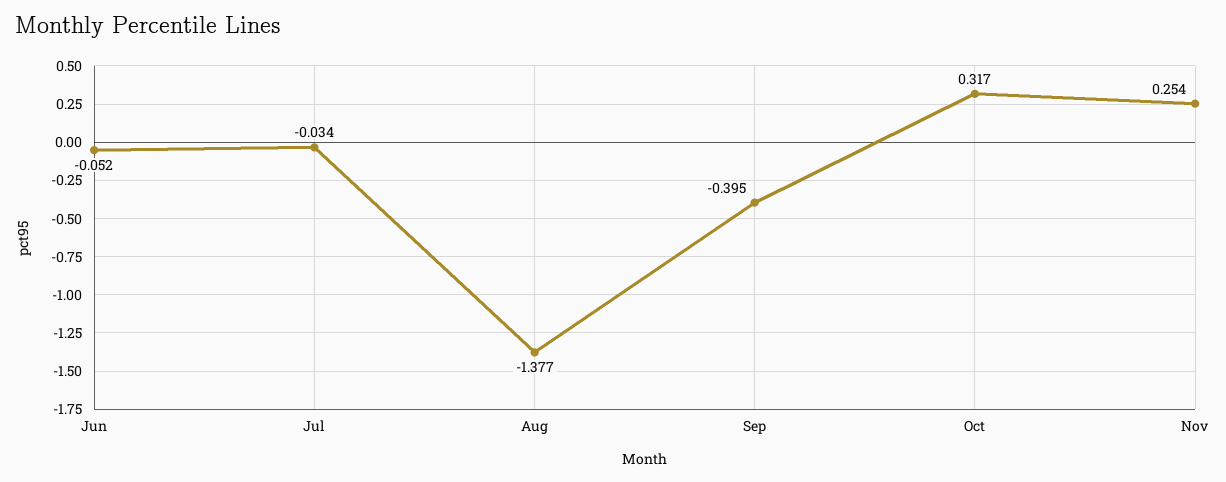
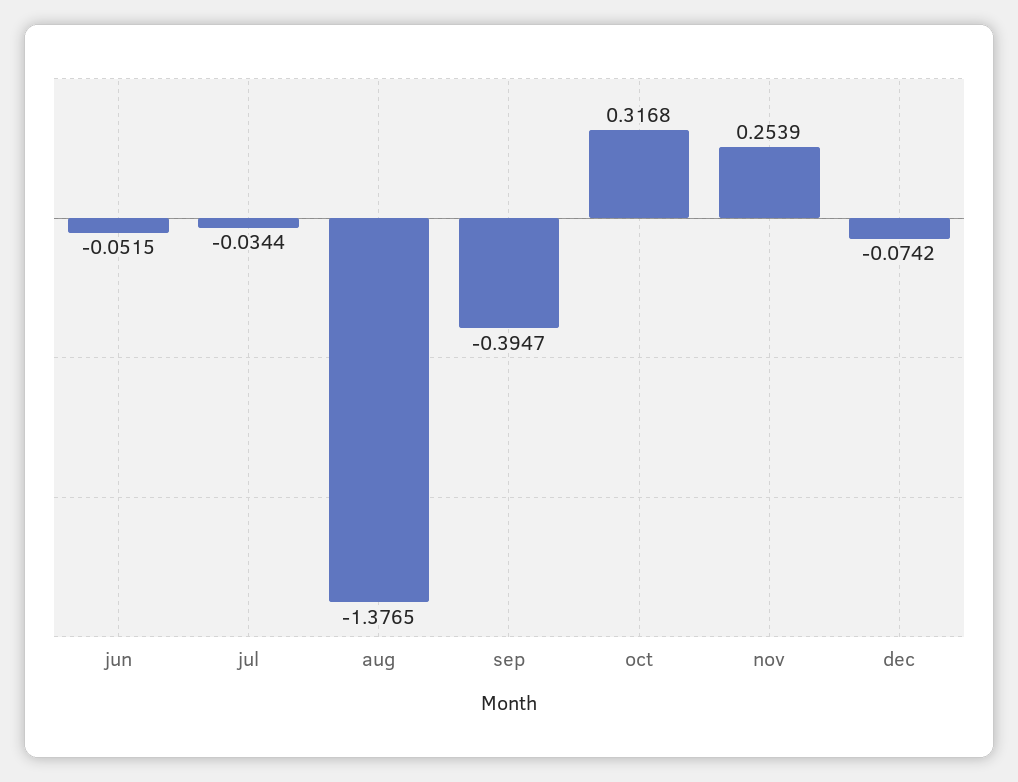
dec: none -> -0.0742

